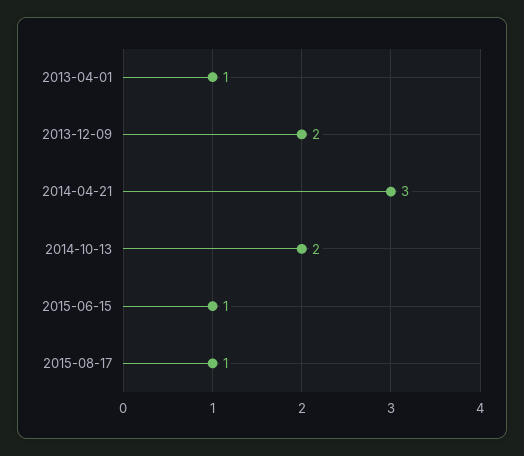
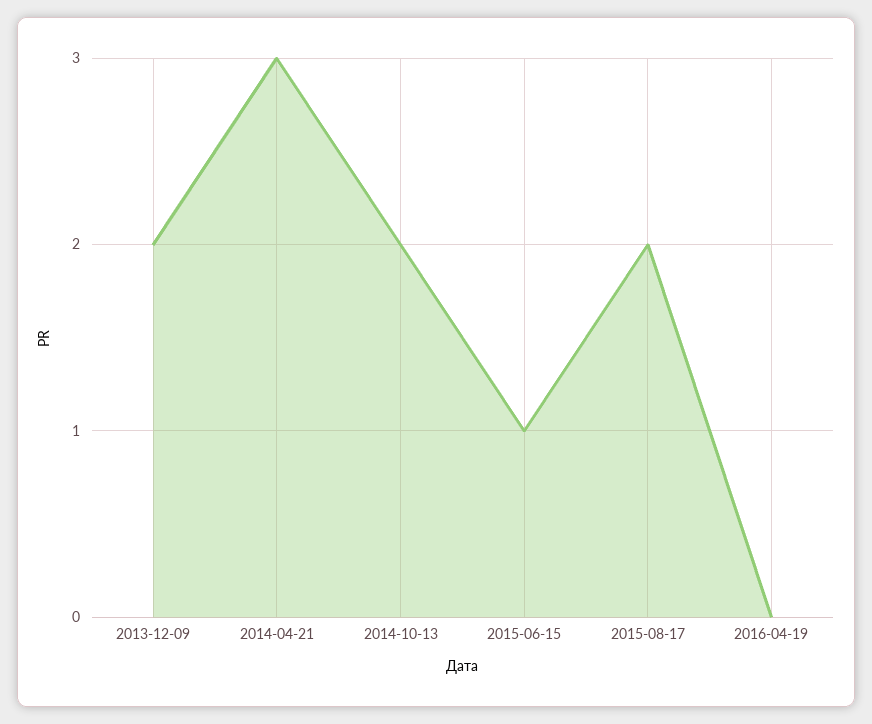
2013-04-01: 1 -> none
2015-08-17: 1 -> 2
2016-04-19: none -> 0

